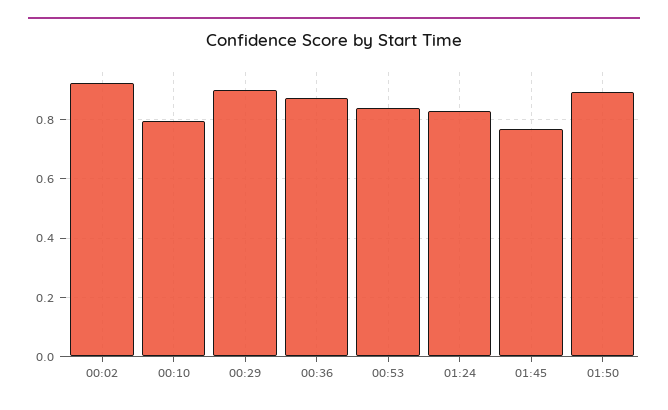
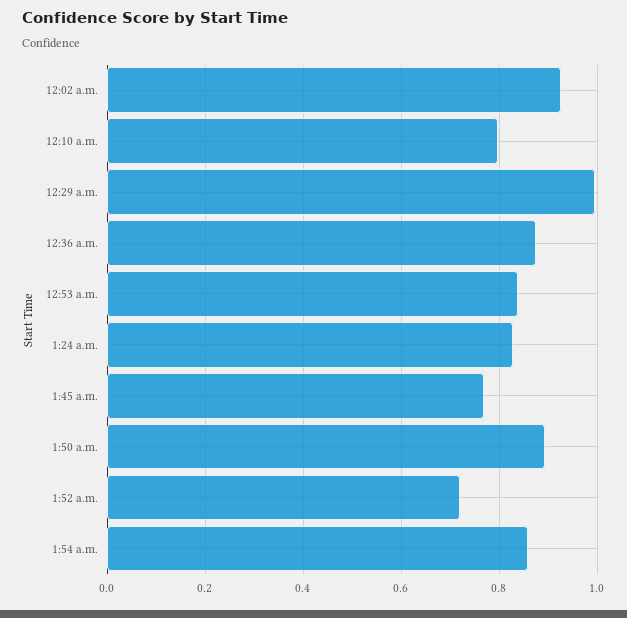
00:29: 0.9 -> 1
1:52 a.m.: none -> 0.72
1:54 a.m.: none -> 0.86

